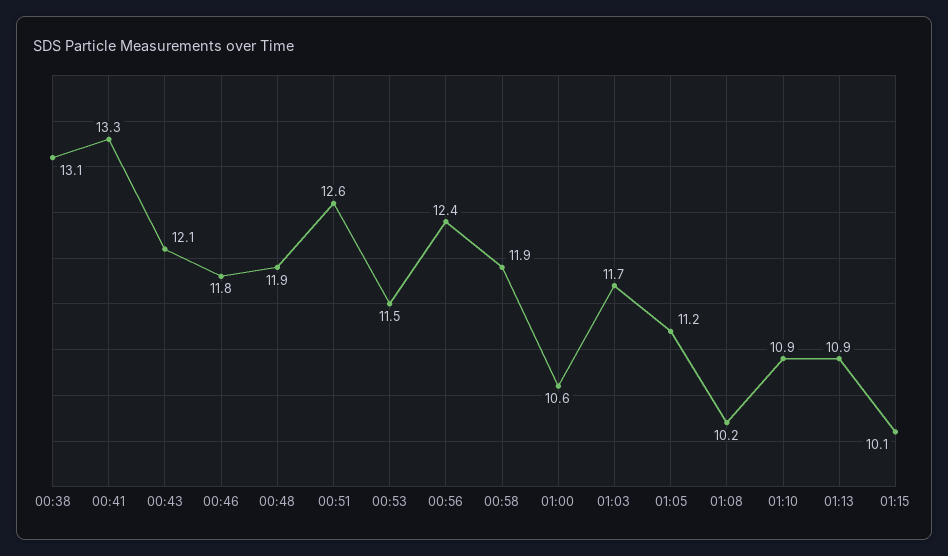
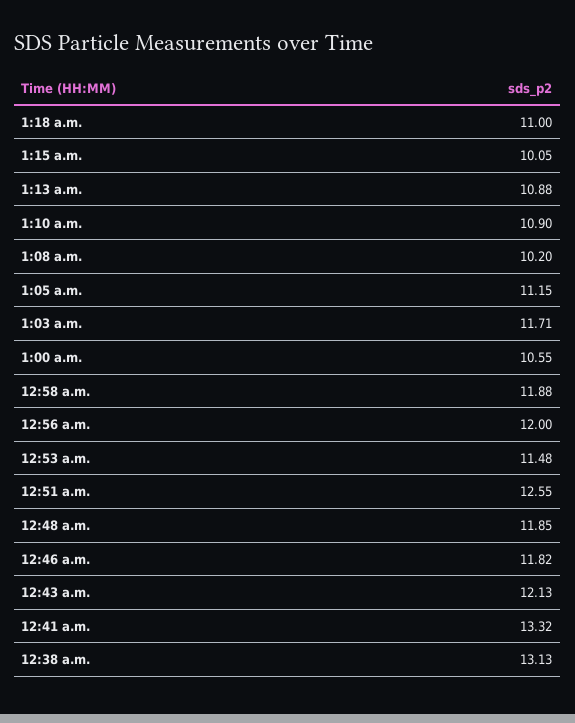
00:56: 12.4 -> 12
1:18 a.m.: none -> 11

